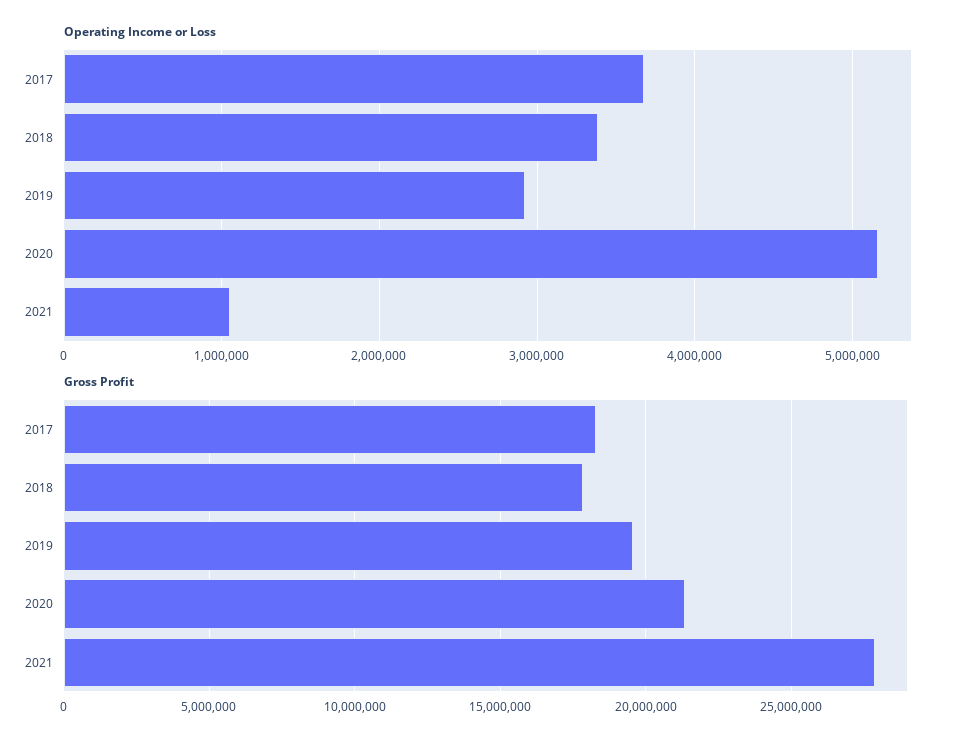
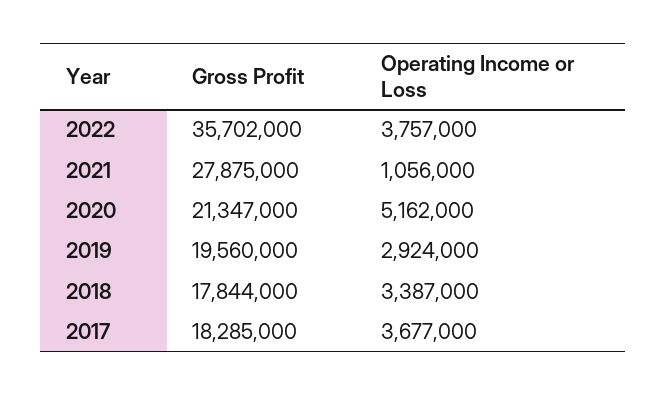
Gross Profit, 2022: none -> 35702000
Operating Income or Loss, 2022: none -> 3757000

